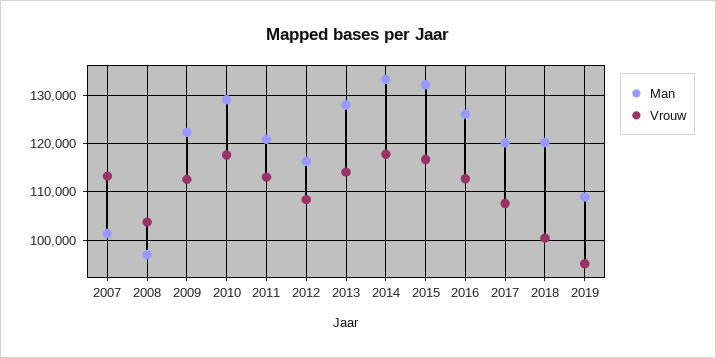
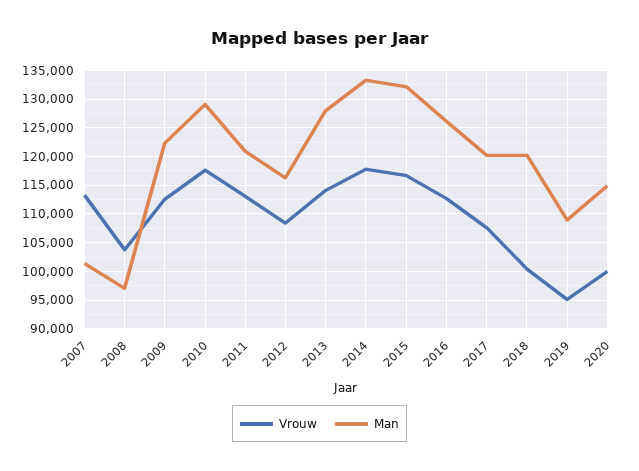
Vrouw, 2020: none -> 100000
Man, 2020: none -> 115000

